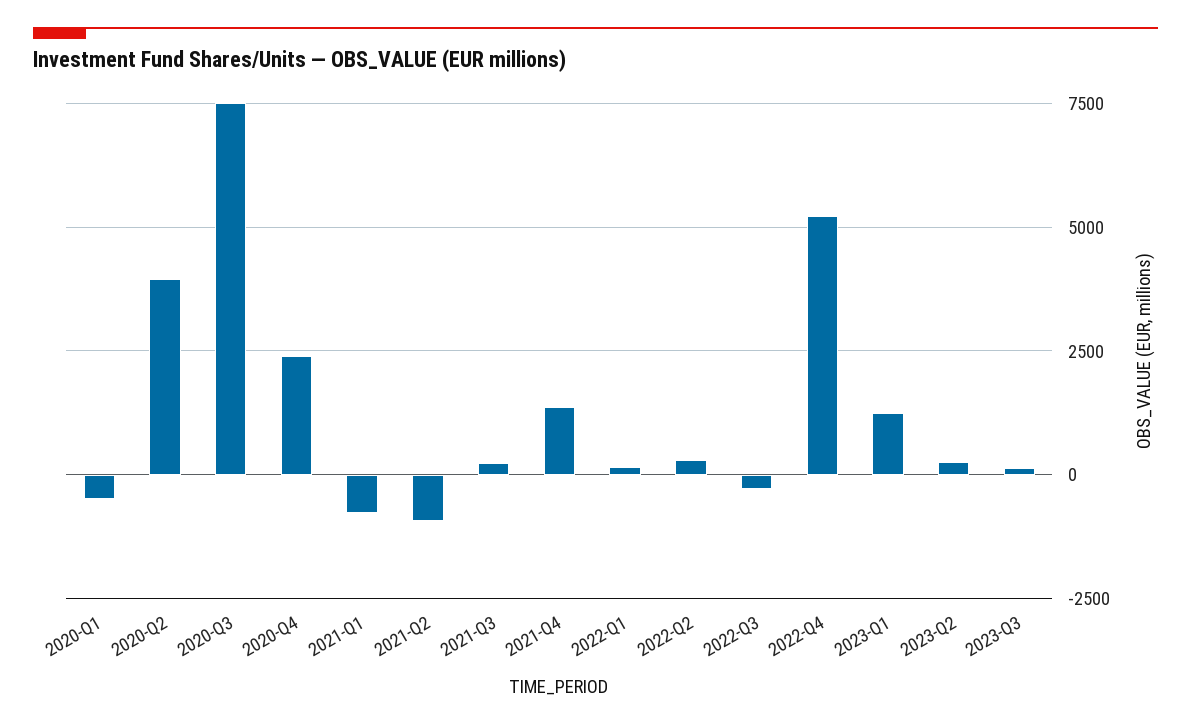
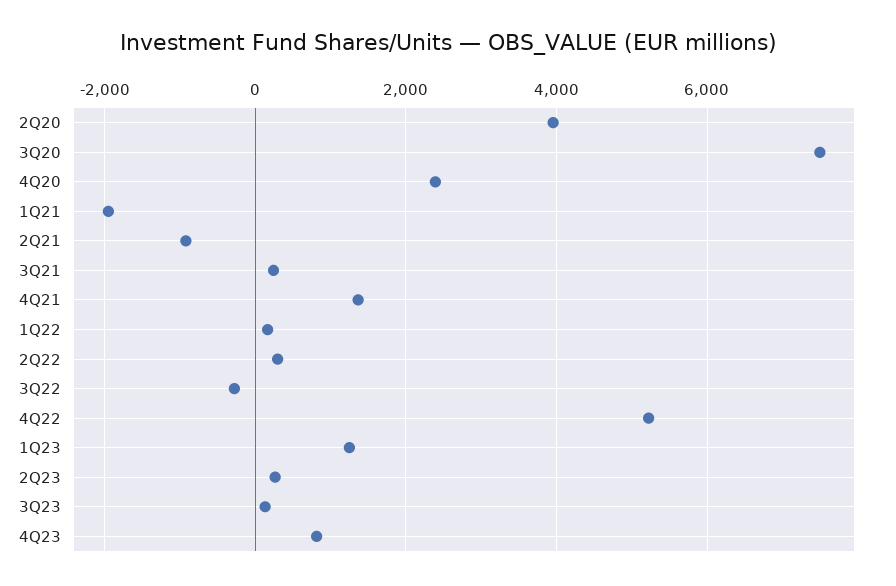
2020-Q1: -500 -> none
2021-Q1: -750 -> -2000
4Q23: none -> 800

